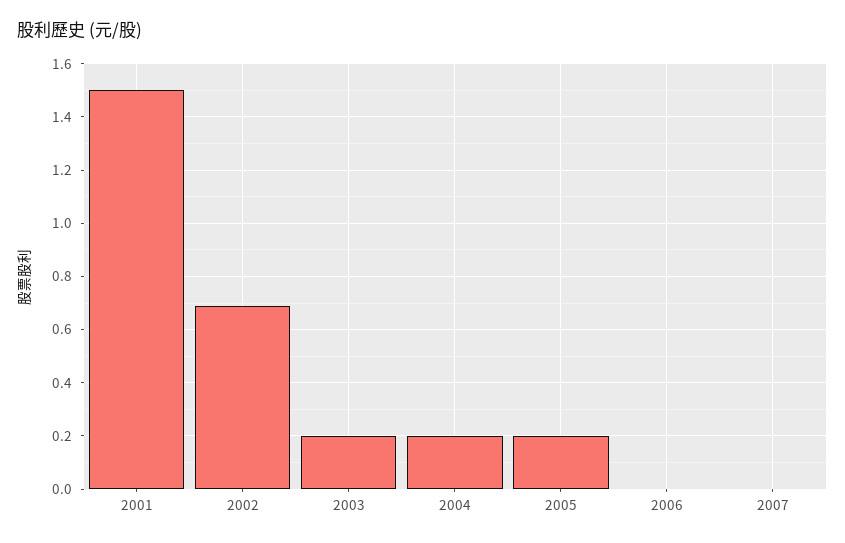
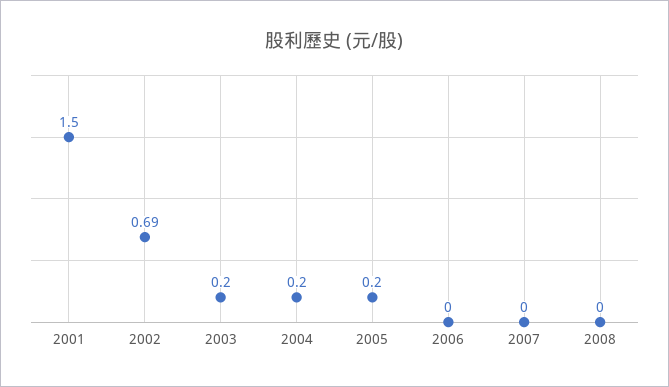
2008: none -> 0

